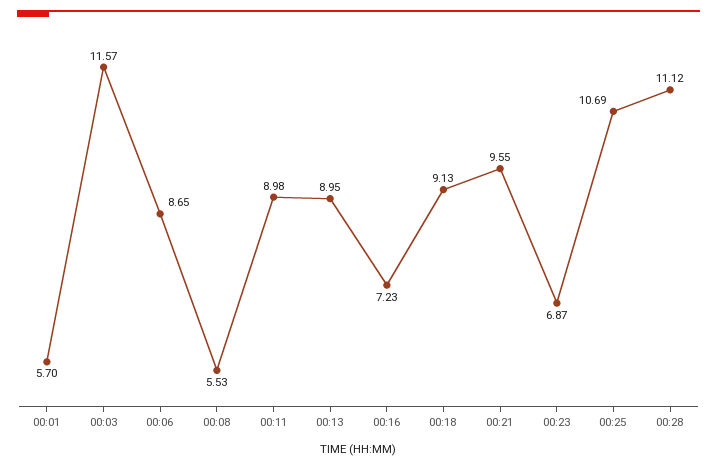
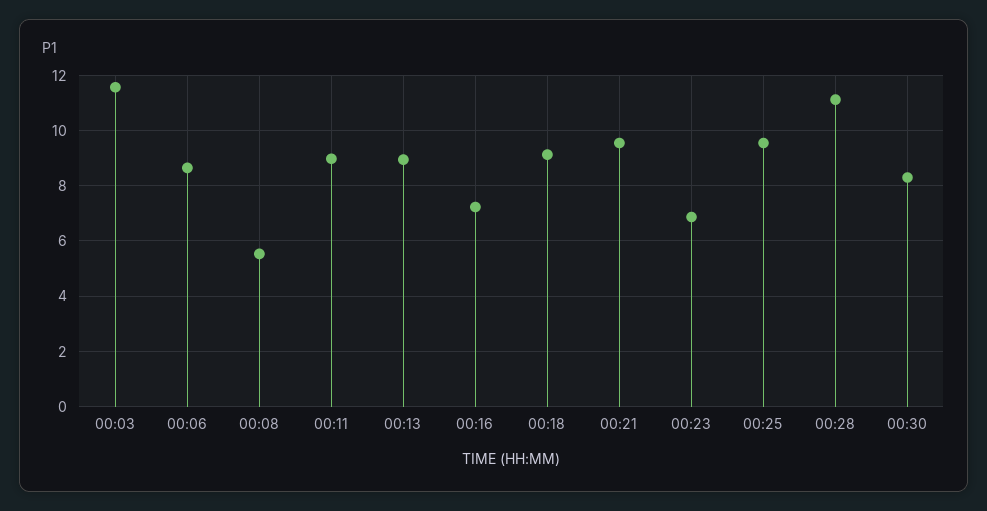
00:01: 5.7 -> none
00:25: 10.69 -> 9.5
00:30: none -> 8.25

